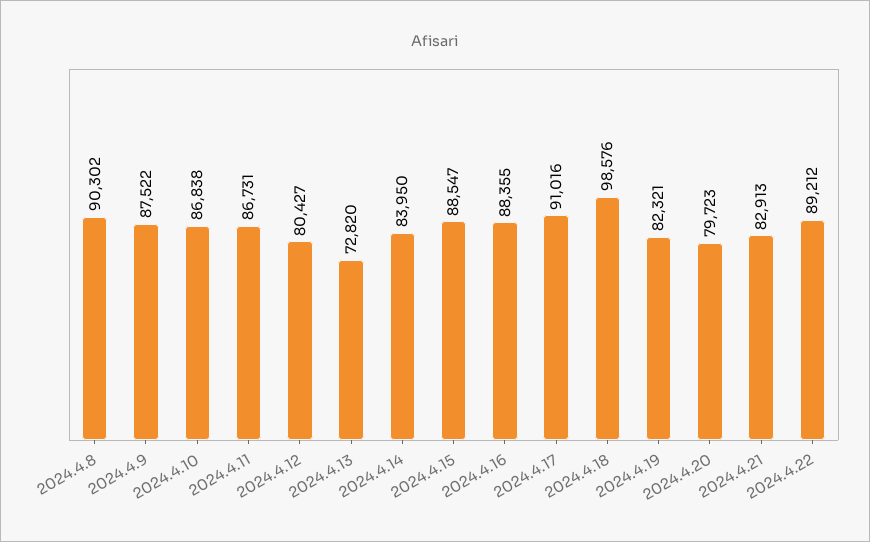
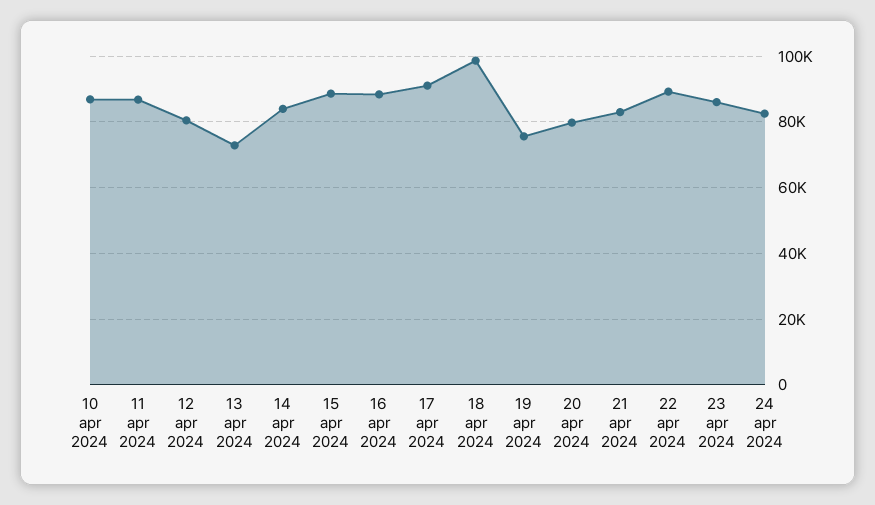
2024.4.8: 90302 -> none
2024.4.9: 87522 -> none
2024.4.19: 82321 -> 76000
23 apr 2024: none -> 86000
24 apr 2024: none -> 82000

